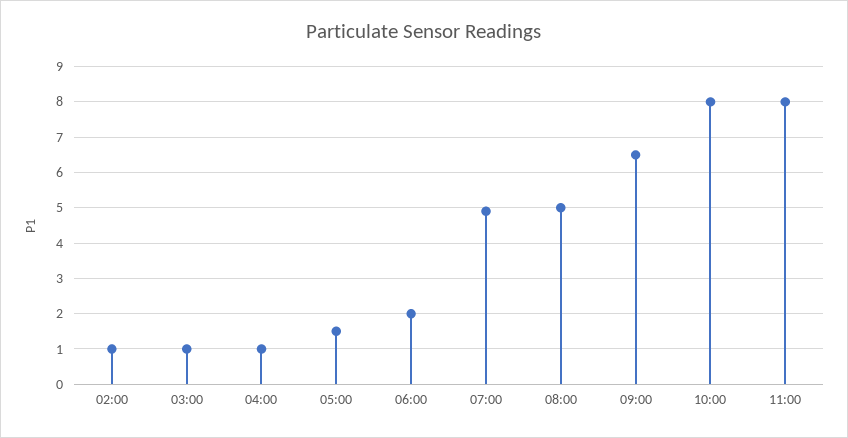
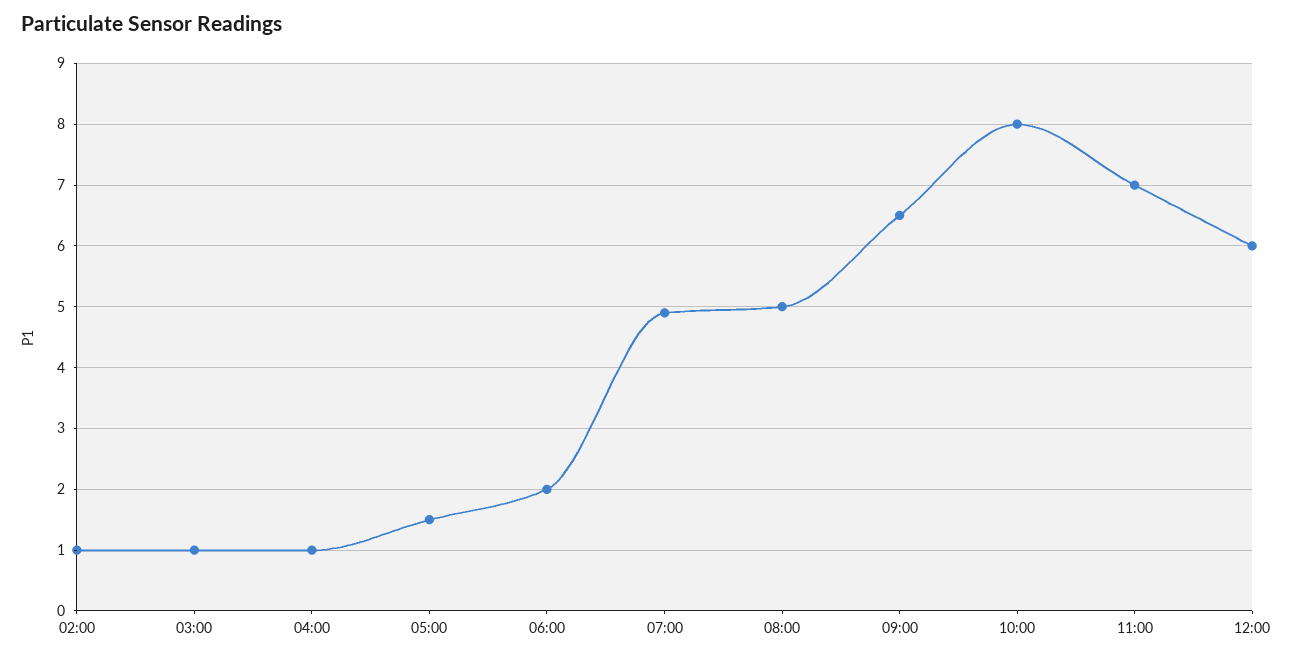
11:00: 8 -> 7
12:00: none -> 6

